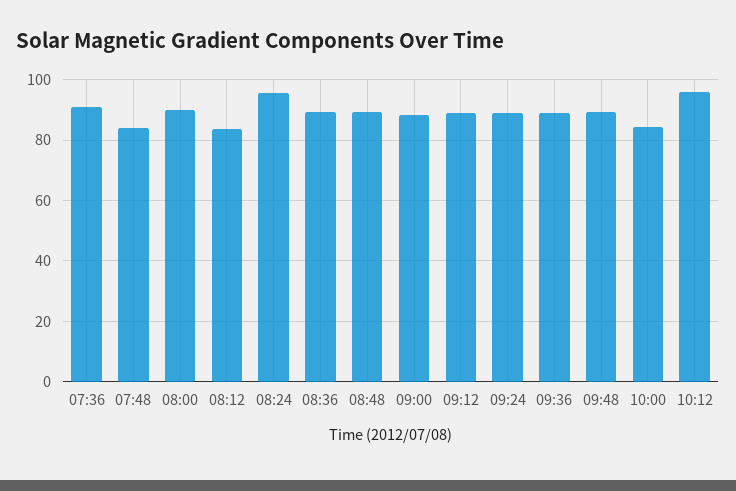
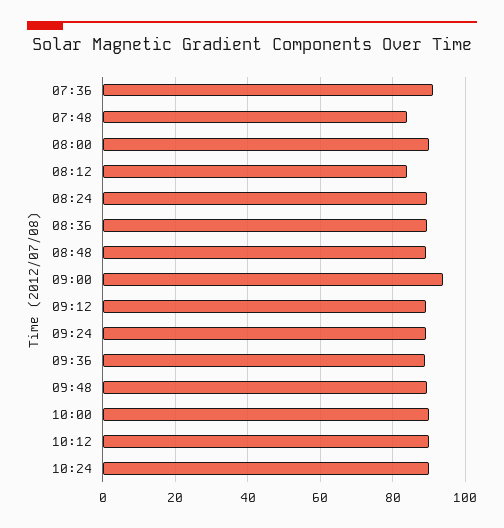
08:24: 96 -> 90
09:00: 88 -> 94
10:00: 84 -> 90
10:12: 96 -> 90
10:24: none -> 90

